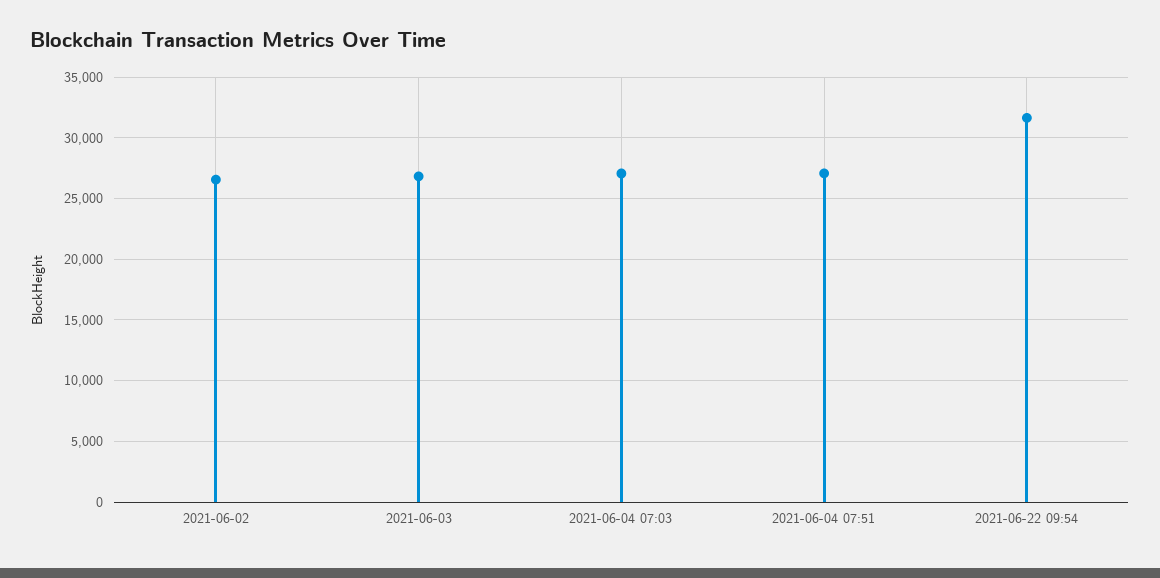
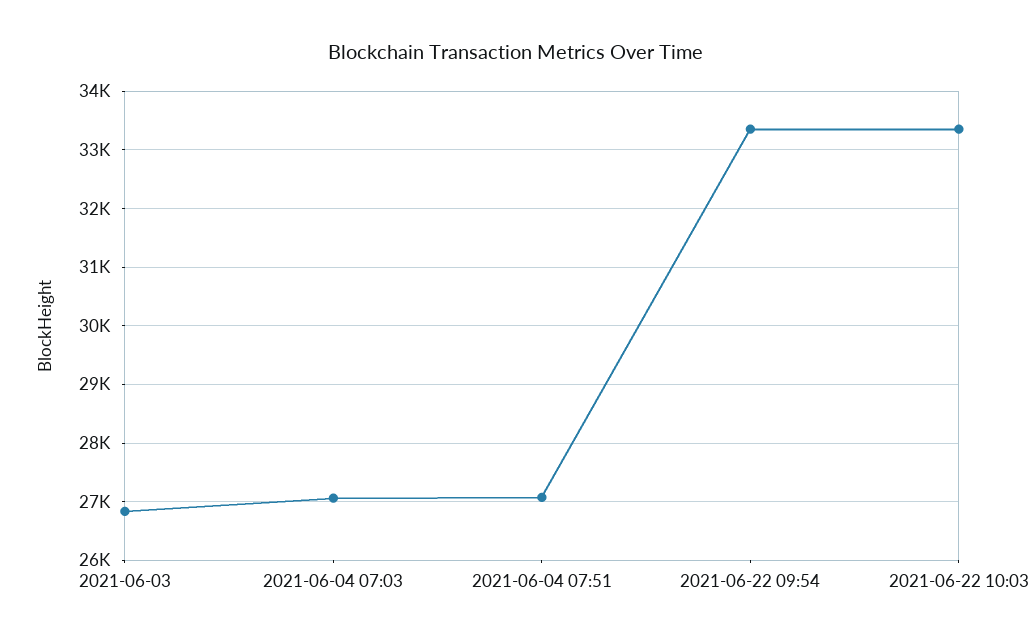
2021-06-02: 26500 -> none
2021-06-22 09:54: 31500 -> 33400
2021-06-22 10:03: none -> 33400

